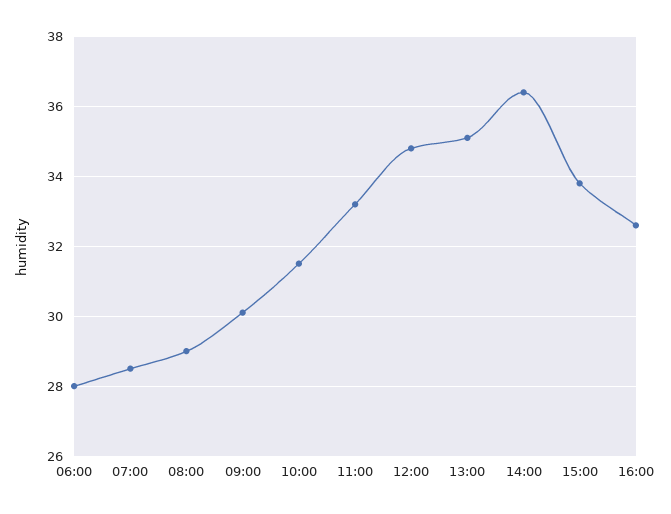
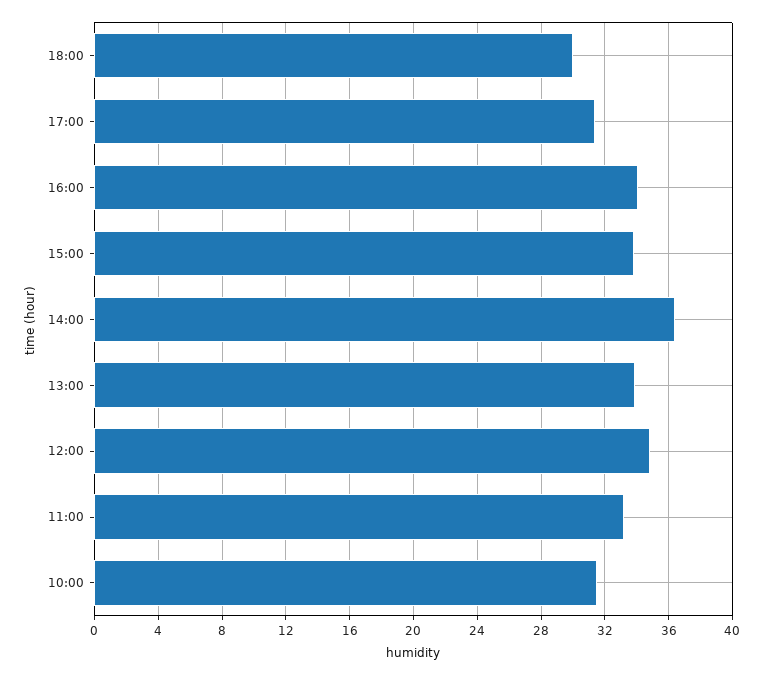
06:00: 28 -> none
07:00: 28.5 -> none
08:00: 29 -> none
09:00: 30 -> none
13:00: 35 -> 34
16:00: 32.5 -> 34
18:00: none -> 30
17:00: none -> 31.5

